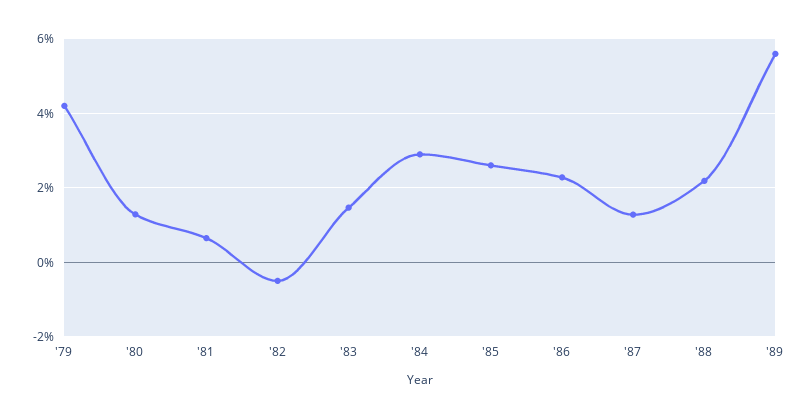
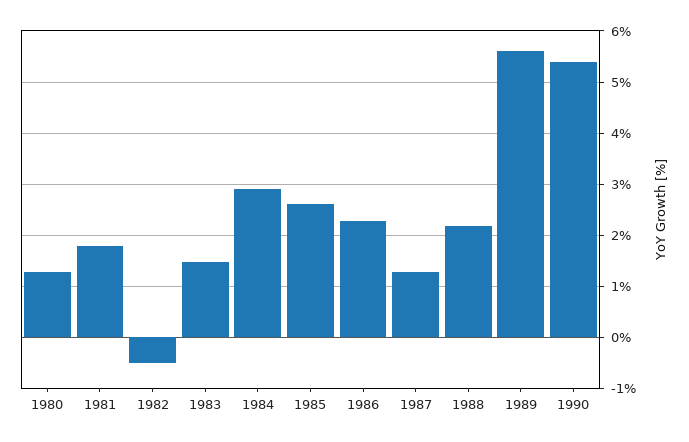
'79: 4.2 -> none
'81: 0.6 -> 1.8
1990: none -> 5.4

